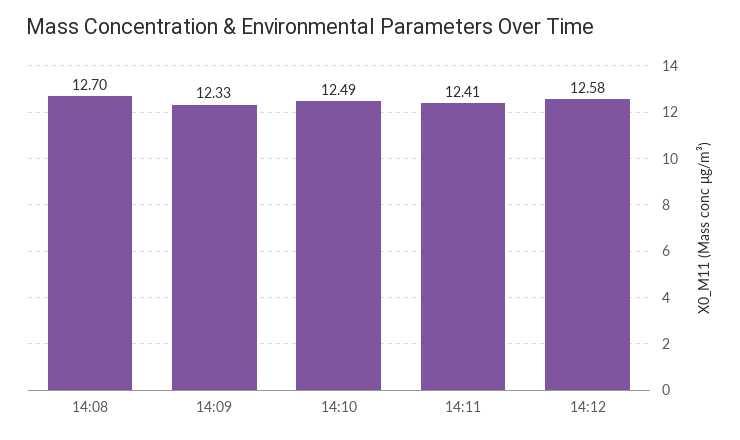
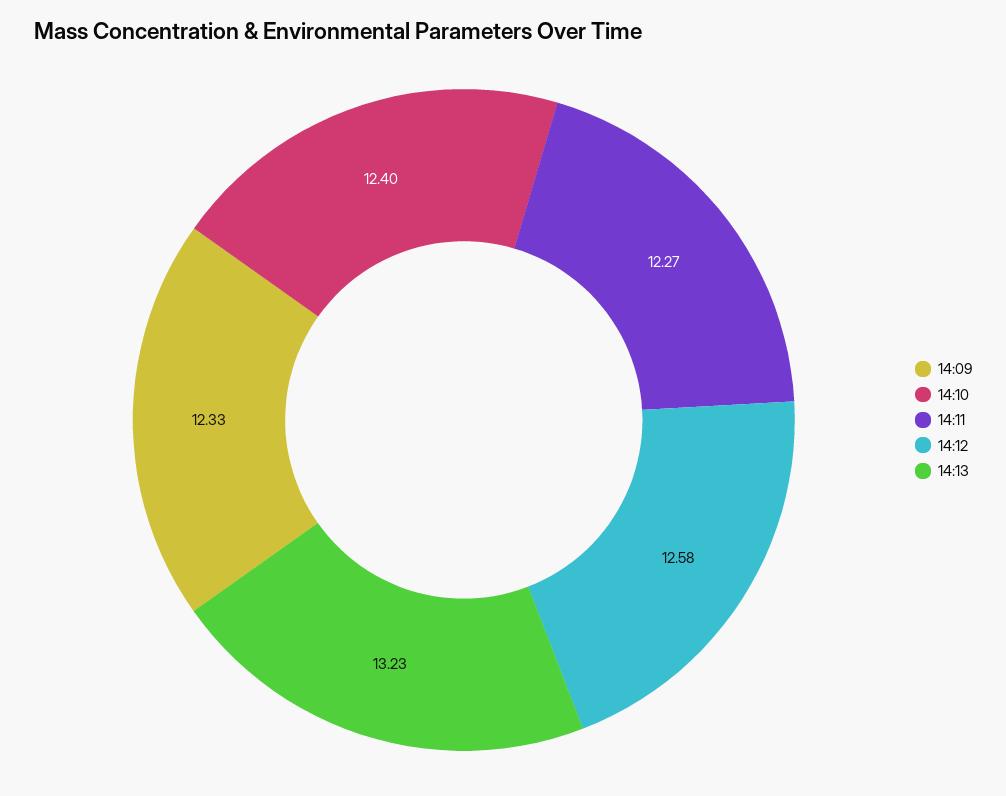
14:08: 12.7 -> none
14:10: 12.49 -> 12.4
14:11: 12.41 -> 12.27
14:13: none -> 13.23

